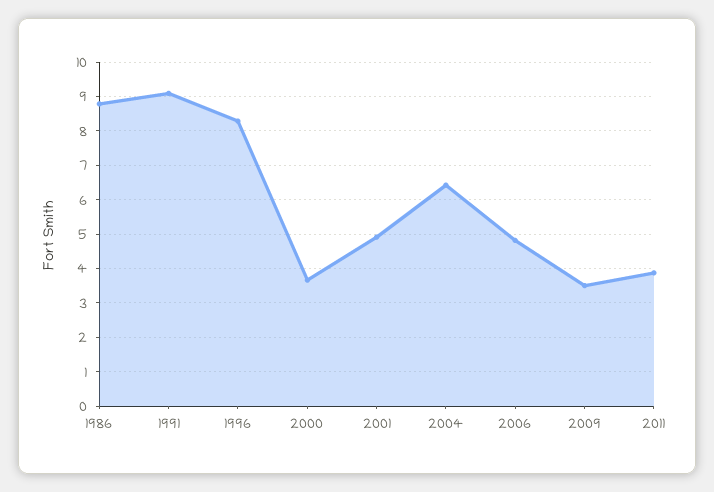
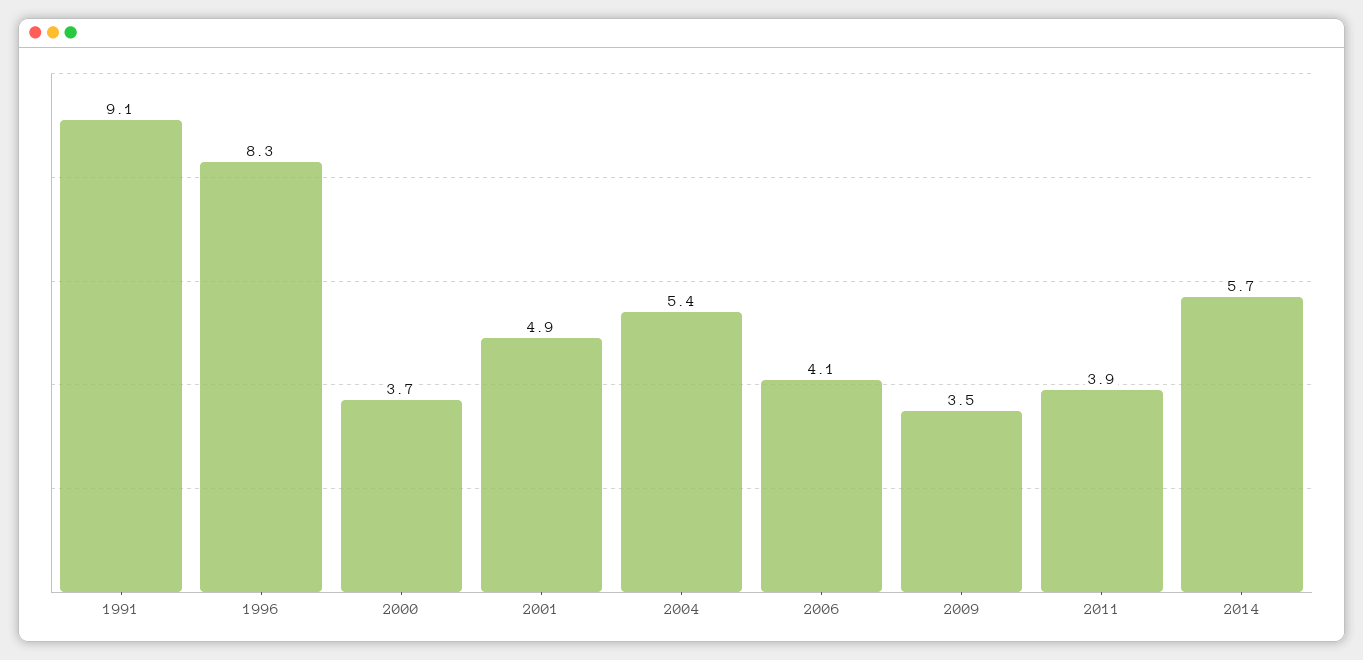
1986: 8.8 -> none
2004: 6.4 -> 5.4
2006: 4.8 -> 4.1
2014: none -> 5.7

